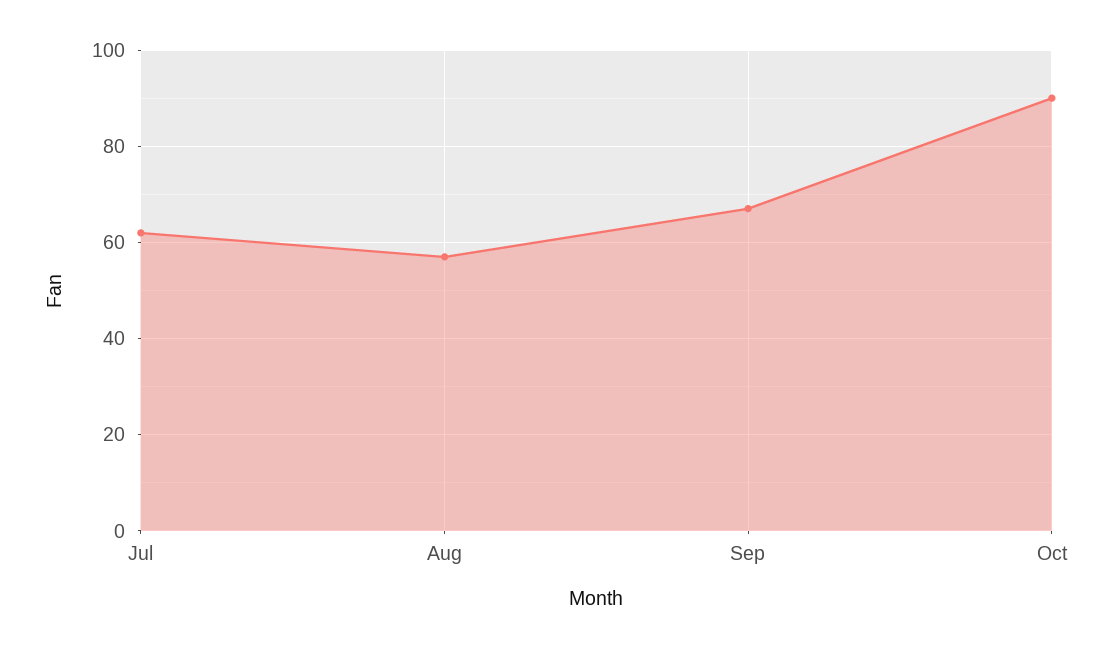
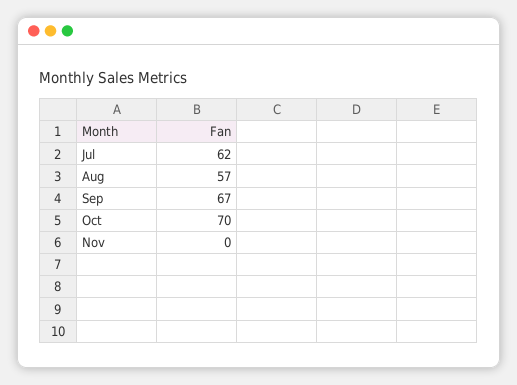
Oct: 90 -> 70
Nov: none -> 0

